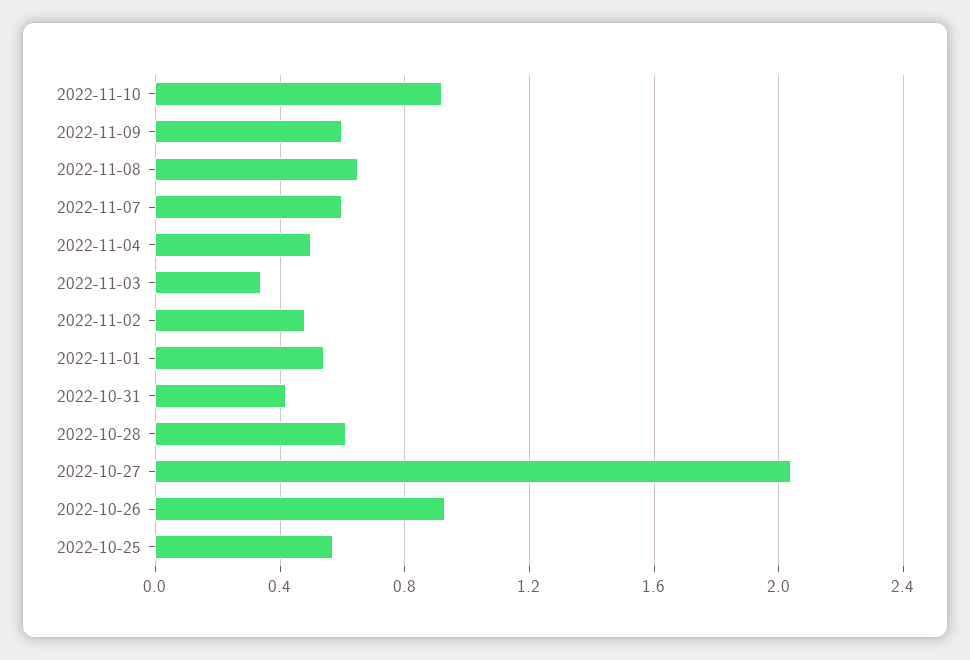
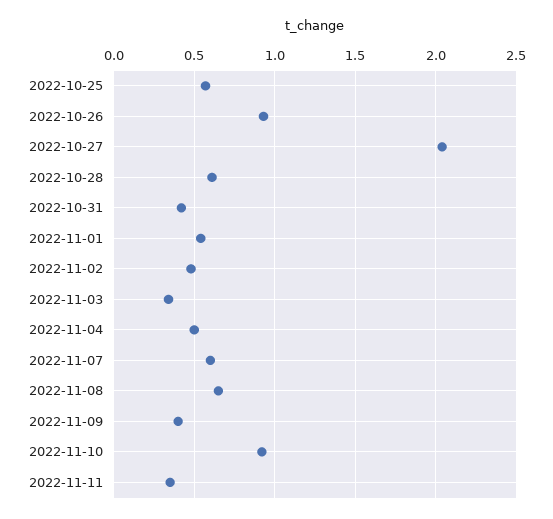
2022-11-09: 0.6 -> 0.4
2022-11-11: none -> 0.35

